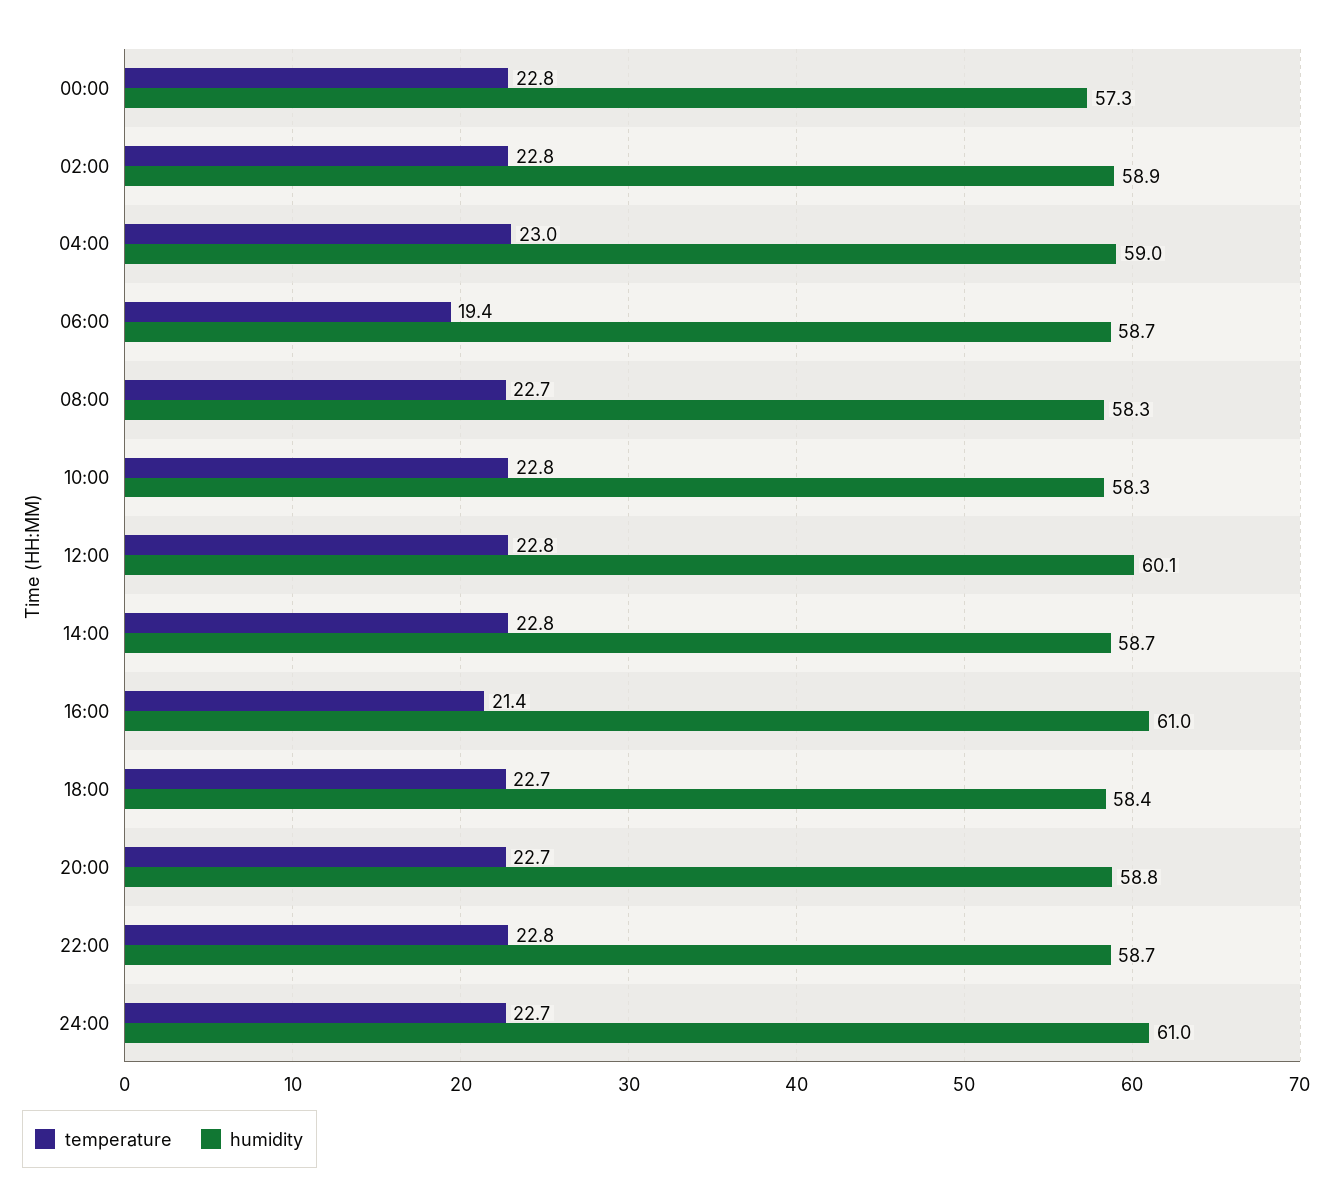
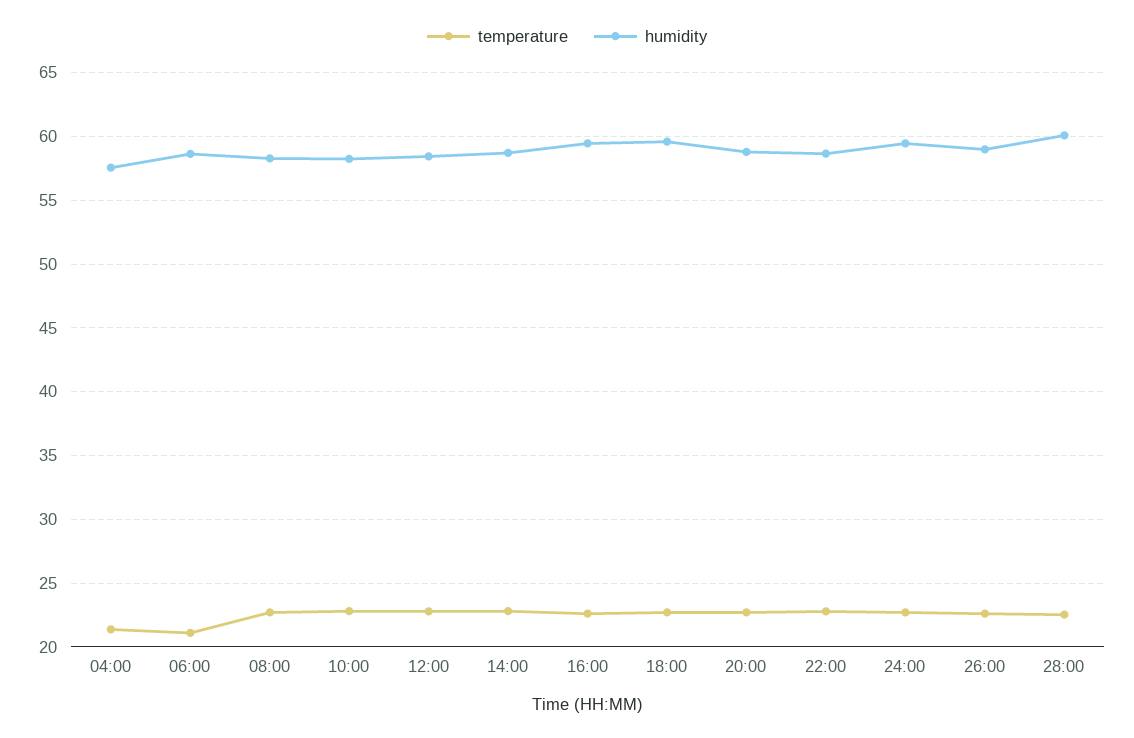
temperature, 00:00: 22.8 -> none
humidity, 00:00: 57.3 -> none
temperature, 02:00: 22.8 -> none
humidity, 02:00: 58.9 -> none
temperature, 04:00: 23 -> 21.5
humidity, 04:00: 59 -> 57.5
temperature, 06:00: 19.4 -> 21
humidity, 12:00: 60.1 -> 58.5
temperature, 16:00: 21.4 -> 22.5
humidity, 16:00: 61 -> 59.5
humidity, 18:00: 58.4 -> 59.5
humidity, 24:00: 61 -> 59.5
temperature, 26:00: none -> 22.5
humidity, 26:00: none -> 59
temperature, 28:00: none -> 22.5
humidity, 28:00: none -> 60

